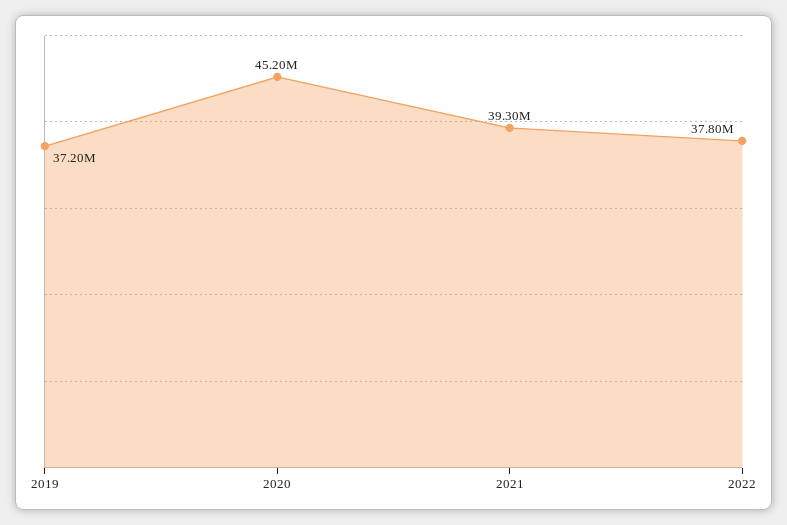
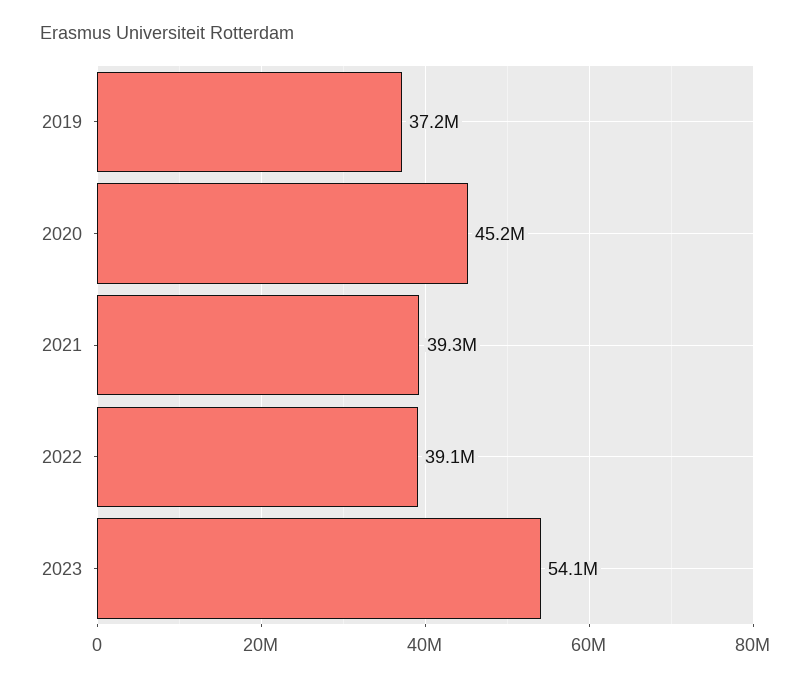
2022: 37800000 -> 39100000
2023: none -> 54100000

